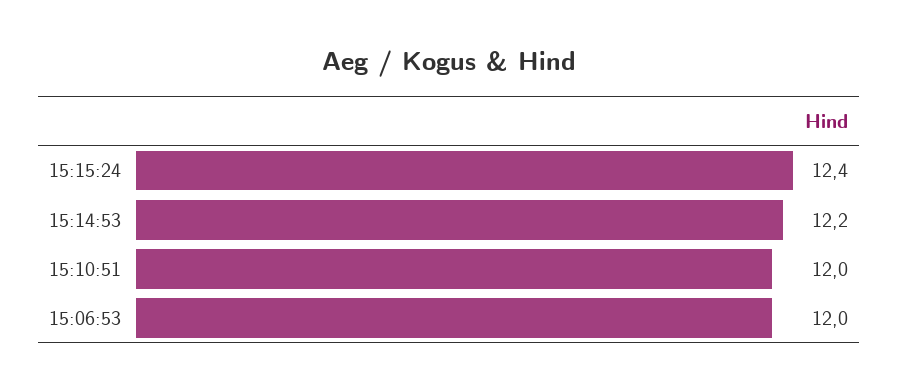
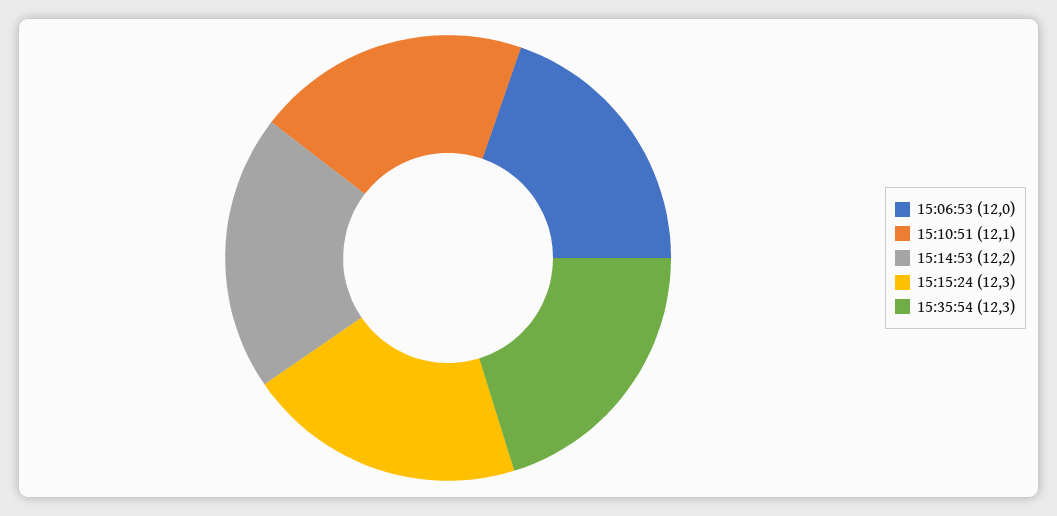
15:15:24: 12.4 -> 12.3
15:10:51: 12 -> 12.1
15:35:54: none -> 12.3

